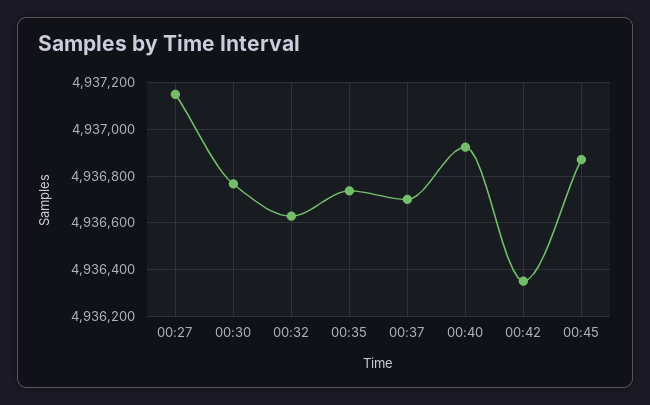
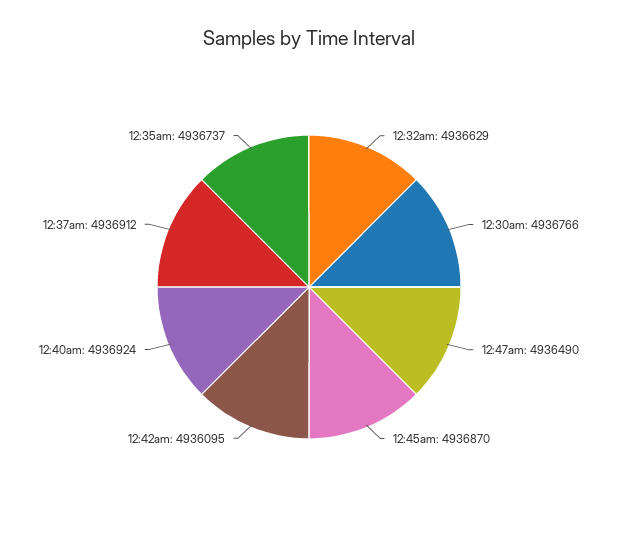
00:27: 4937150 -> none
00:37: 4936700 -> 4936912
00:42: 4936350 -> 4936095
12:47am: none -> 4936490

